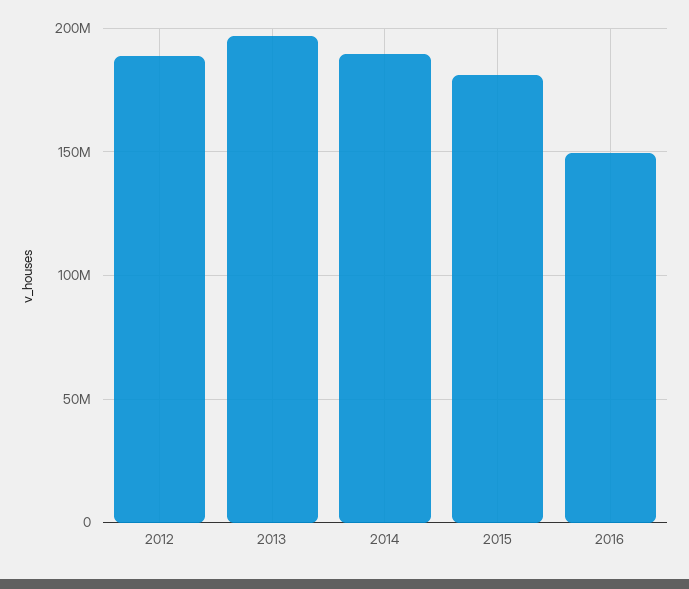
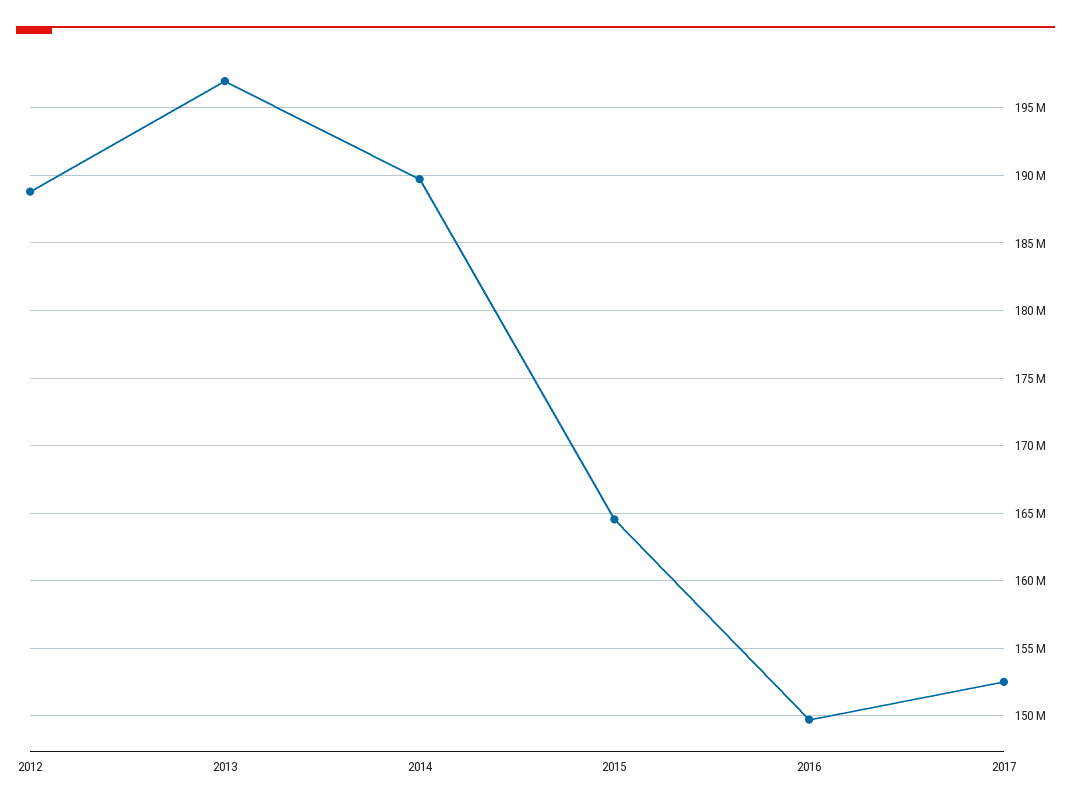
2015: 180000000 -> 164500000
2017: none -> 152500000

